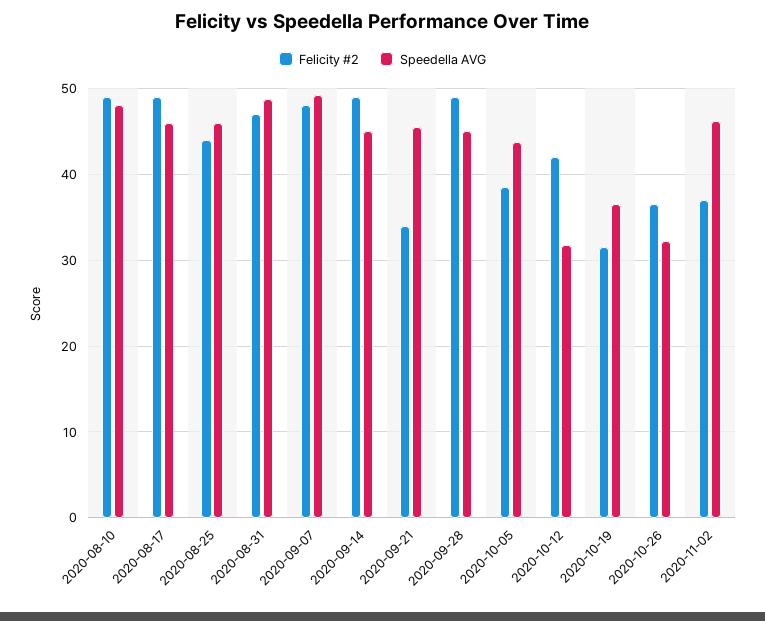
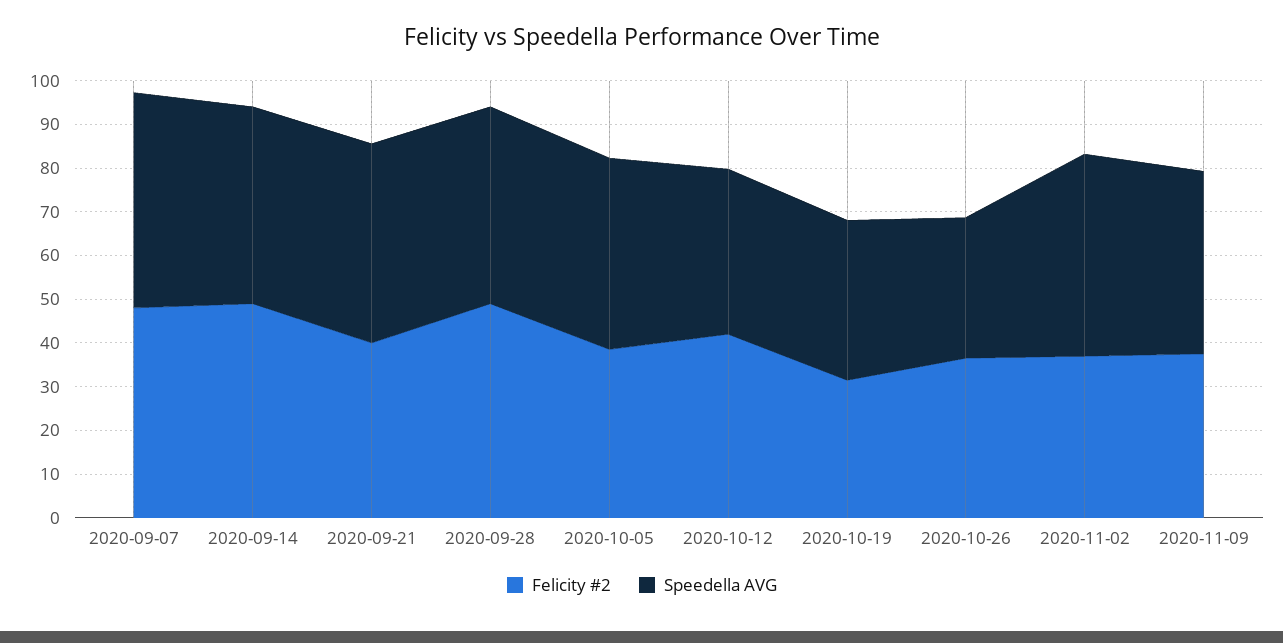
Felicity #2, 2020-08-10: 49 -> none
Speedella AVG, 2020-08-10: 48 -> none
Felicity #2, 2020-08-17: 49 -> none
Speedella AVG, 2020-08-17: 46 -> none
Felicity #2, 2020-08-25: 44 -> none
Speedella AVG, 2020-08-25: 46 -> none
Felicity #2, 2020-08-31: 47 -> none
Speedella AVG, 2020-08-31: 49 -> none
Felicity #2, 2020-09-21: 34 -> 40
Speedella AVG, 2020-10-12: 32 -> 38
Felicity #2, 2020-11-09: none -> 38
Speedella AVG, 2020-11-09: none -> 42

